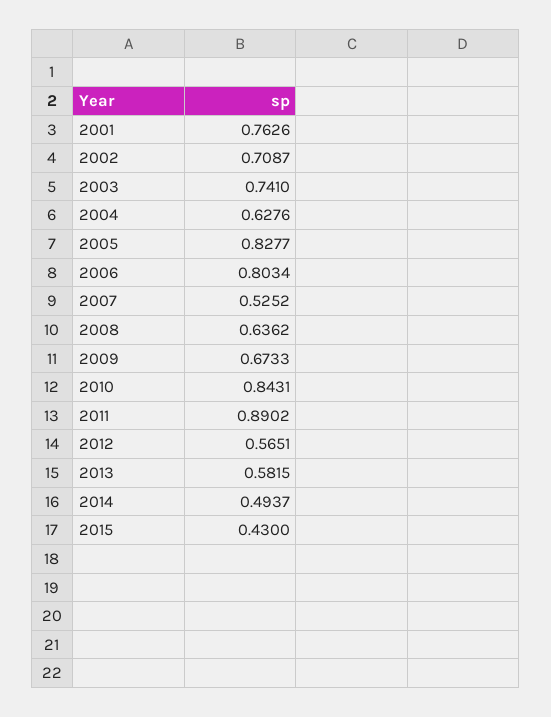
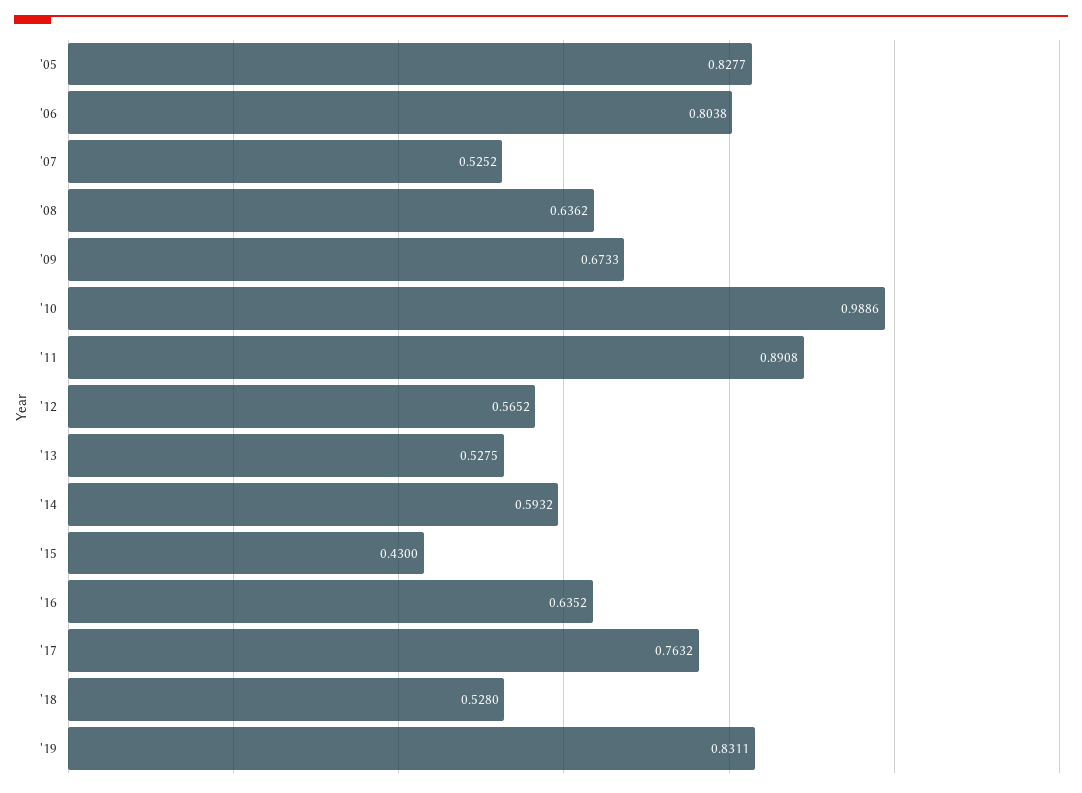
2001: 0.7626 -> none
2002: 0.7087 -> none
2003: 0.741 -> none
2004: 0.6276 -> none
2006: 0.8034 -> 0.8038
2010: 0.8431 -> 0.9886
2011: 0.8902 -> 0.8908
2012: 0.5651 -> 0.5652
2013: 0.5815 -> 0.5275
2014: 0.4937 -> 0.5932
'16: none -> 0.6352
'17: none -> 0.7632
'18: none -> 0.528
'19: none -> 0.8311

